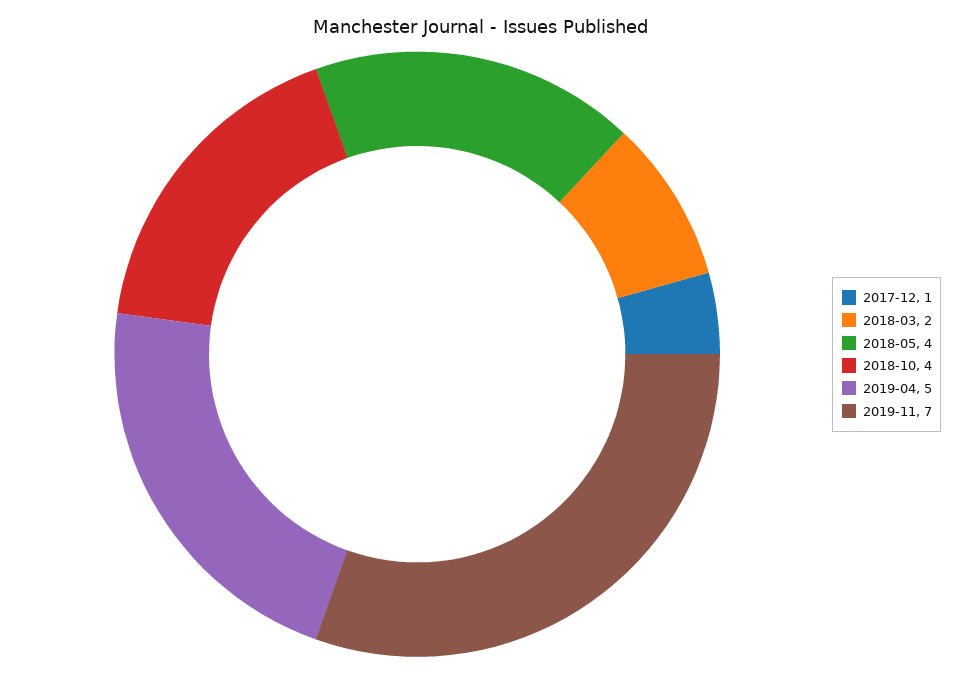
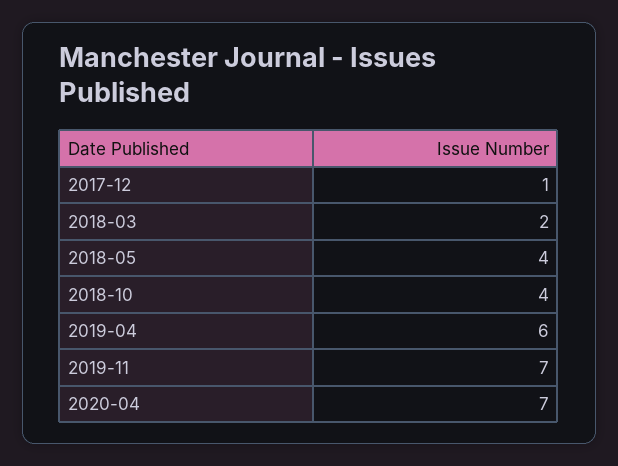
2019-04: 5 -> 6
2020-04: none -> 7

